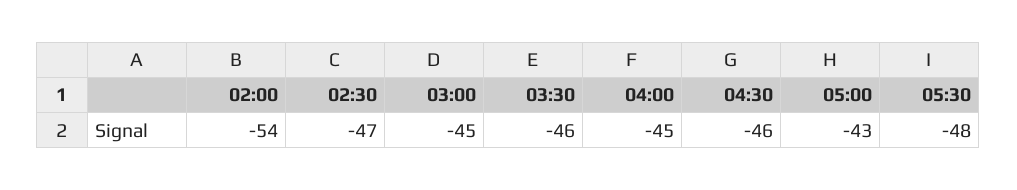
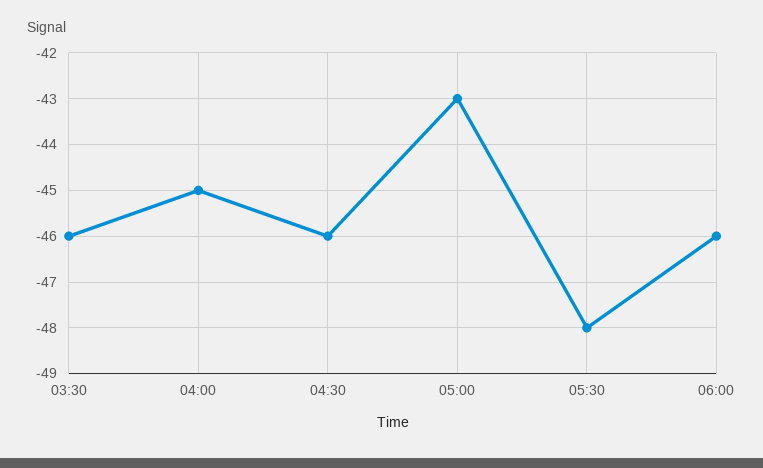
02:00: -54 -> none
02:30: -47 -> none
03:00: -45 -> none
06:00: none -> -46

